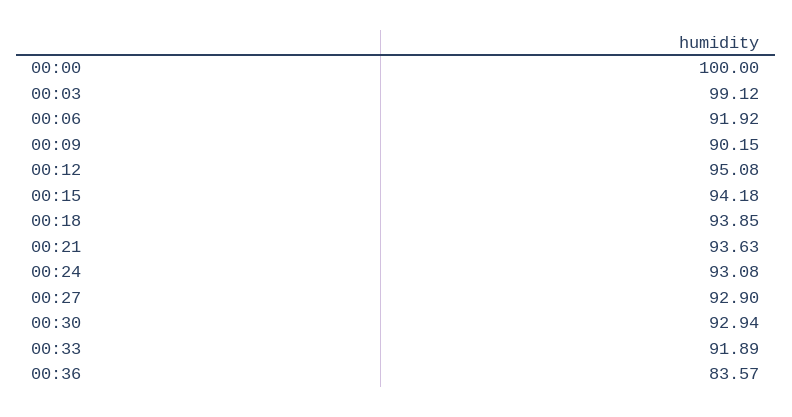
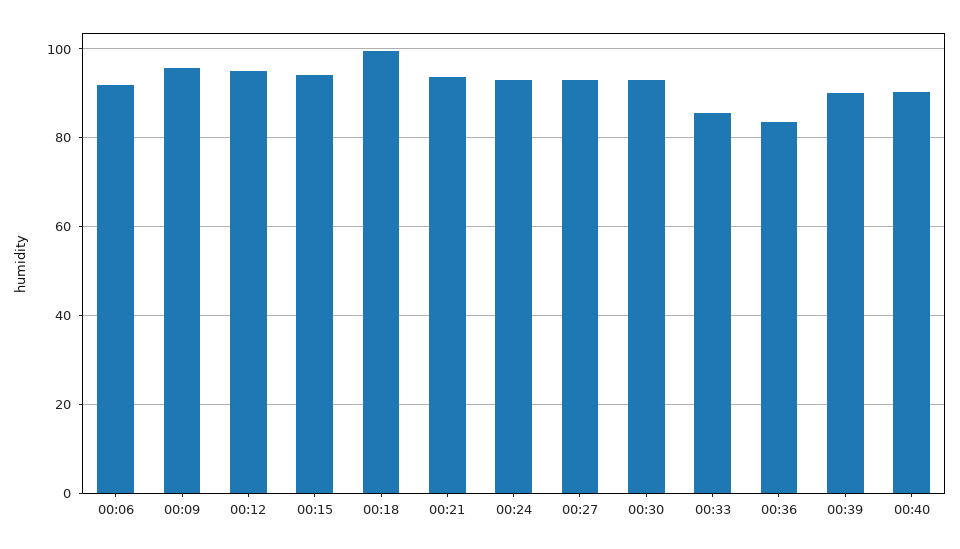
00:00: 100 -> none
00:03: 99.12 -> none
00:09: 90.15 -> 96
00:18: 93.85 -> 100
00:33: 91.89 -> 86
00:39: none -> 90
00:40: none -> 90

